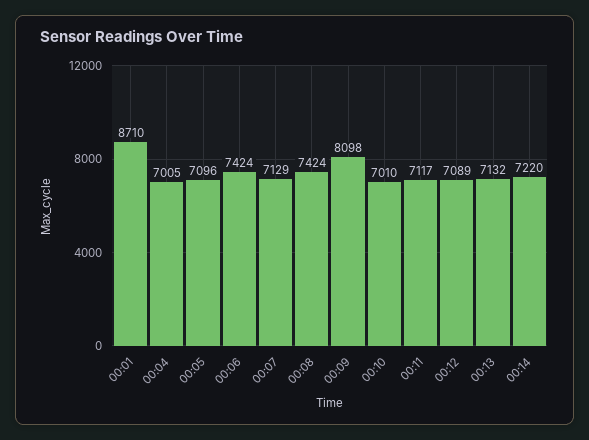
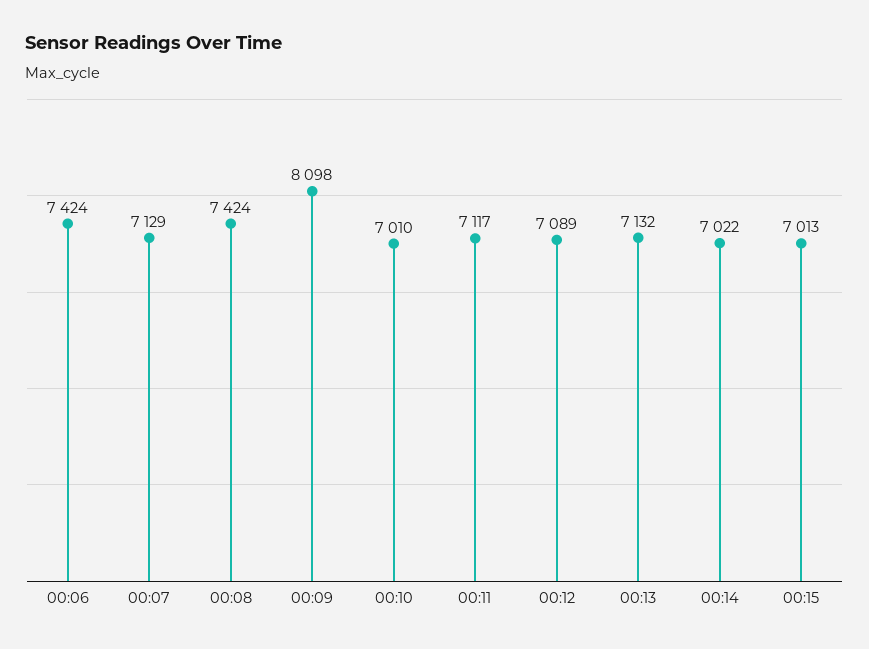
00:01: 8710 -> none
00:04: 7005 -> none
00:05: 7096 -> none
00:14: 7220 -> 7022
00:15: none -> 7013

